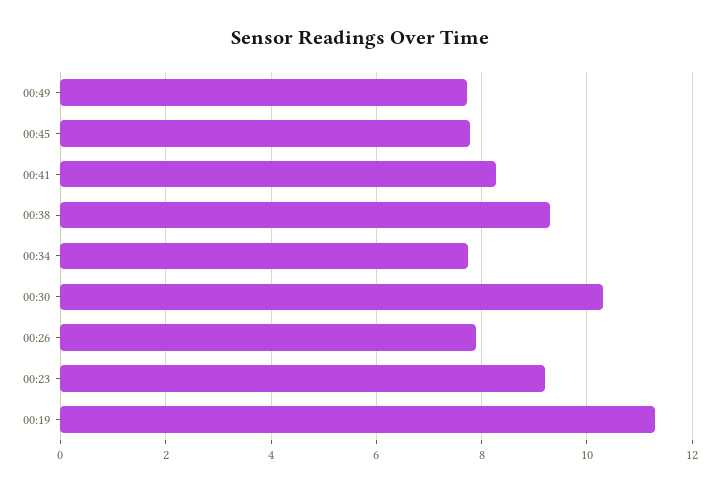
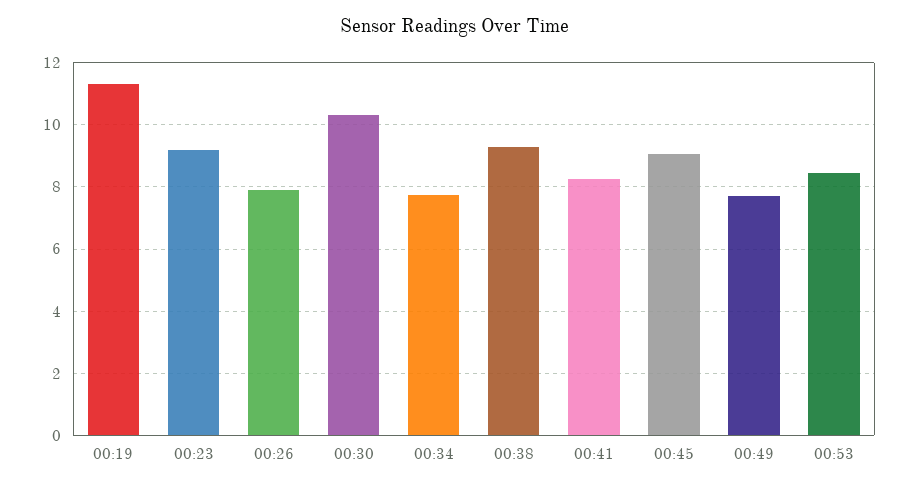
00:45: 7.8 -> 9
00:53: none -> 8.4

